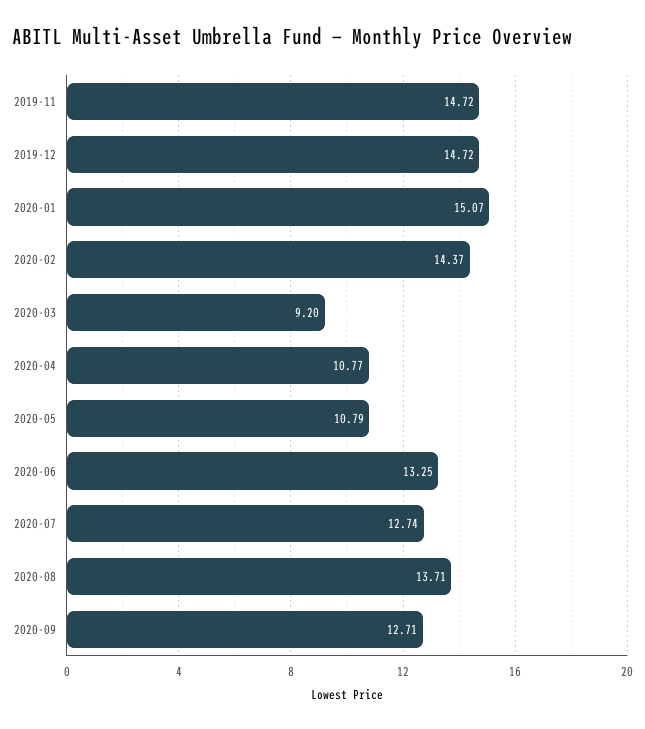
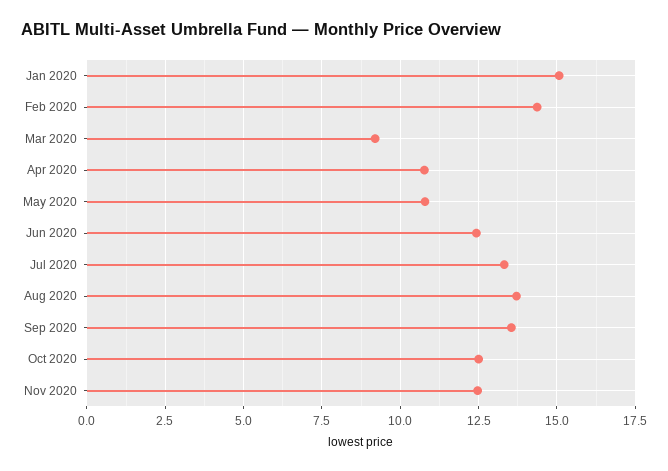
2019-11: 14.72 -> none
2019-12: 14.72 -> none
2020-06: 13.25 -> 12.5
2020-07: 12.74 -> 13.25
2020-09: 12.71 -> 13.5
Oct 2020: none -> 12.5
Nov 2020: none -> 12.5

